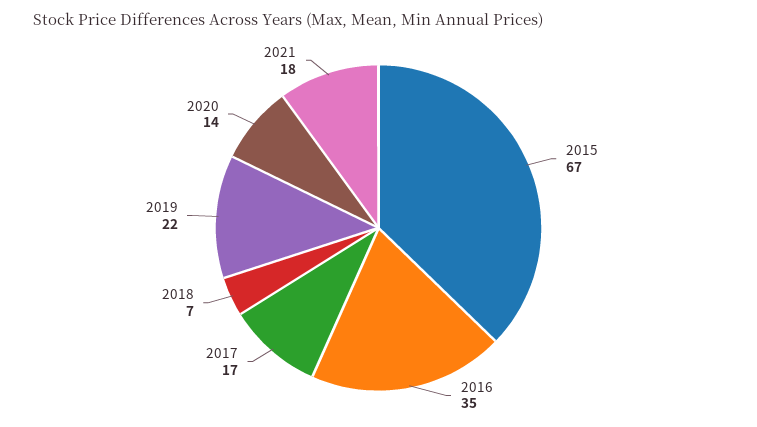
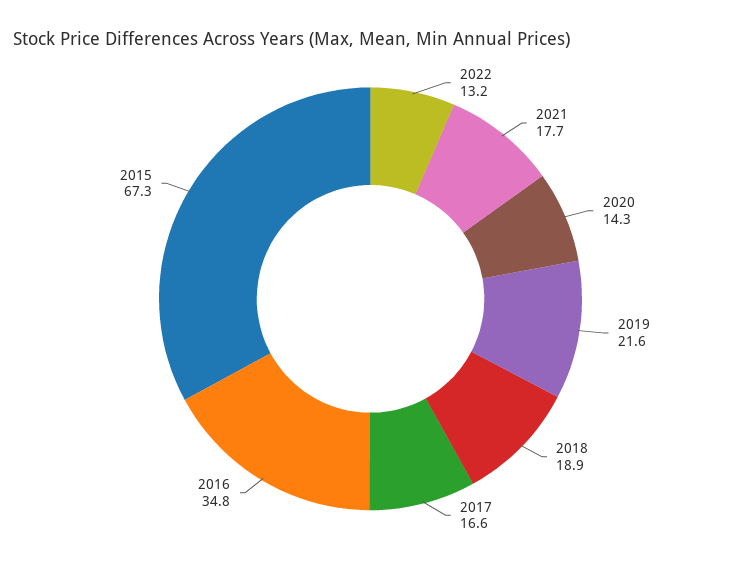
2018: 7 -> 18.9
2022: none -> 13.2

